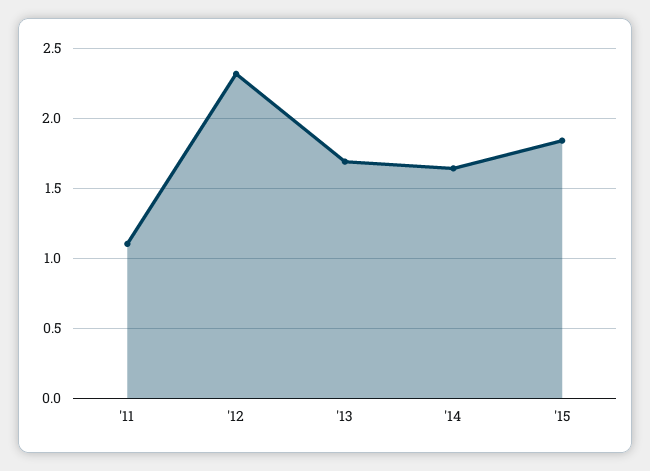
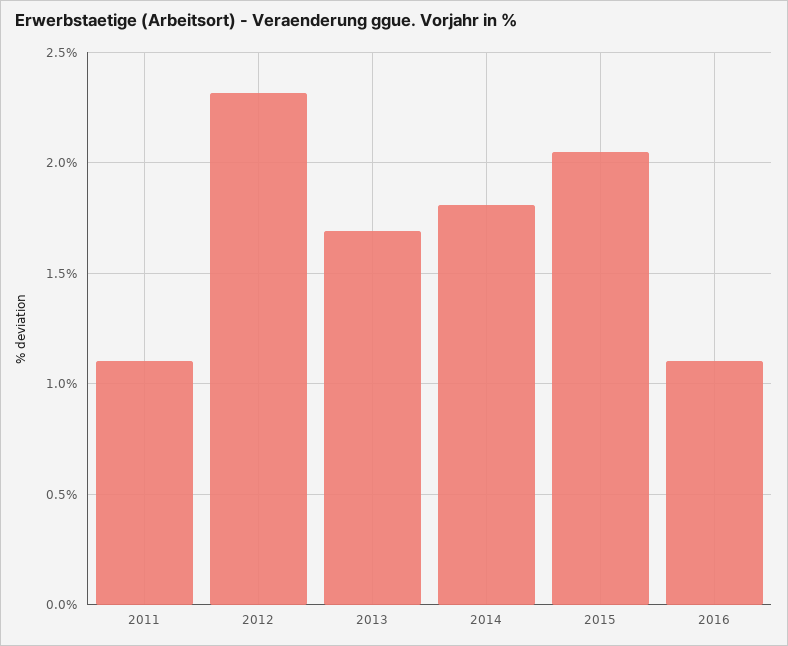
'14: 1.65 -> 1.8
'15: 1.85 -> 2.05
2016: none -> 1.1

